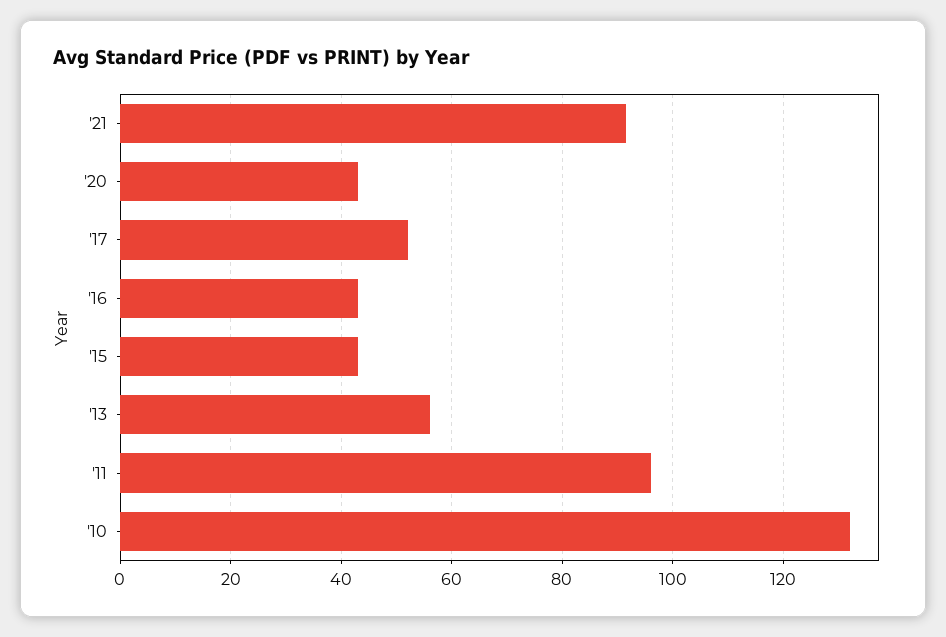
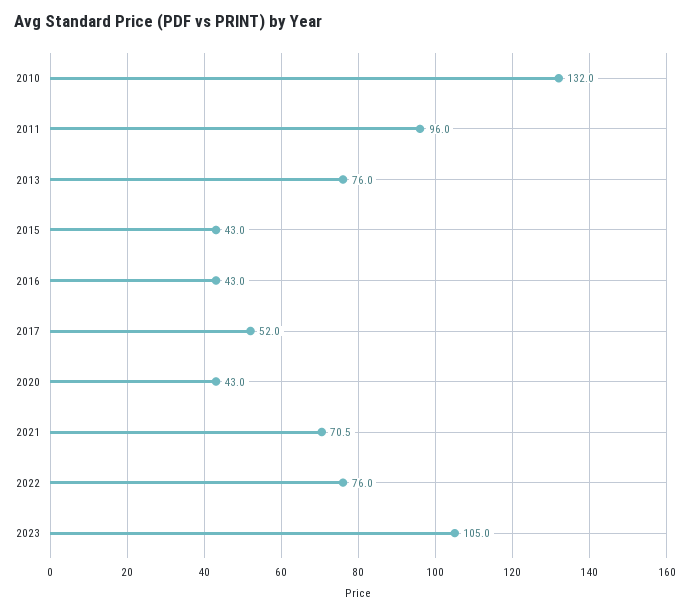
'21: 92 -> 70.5
'13: 56 -> 76
2022: none -> 76
2023: none -> 105

